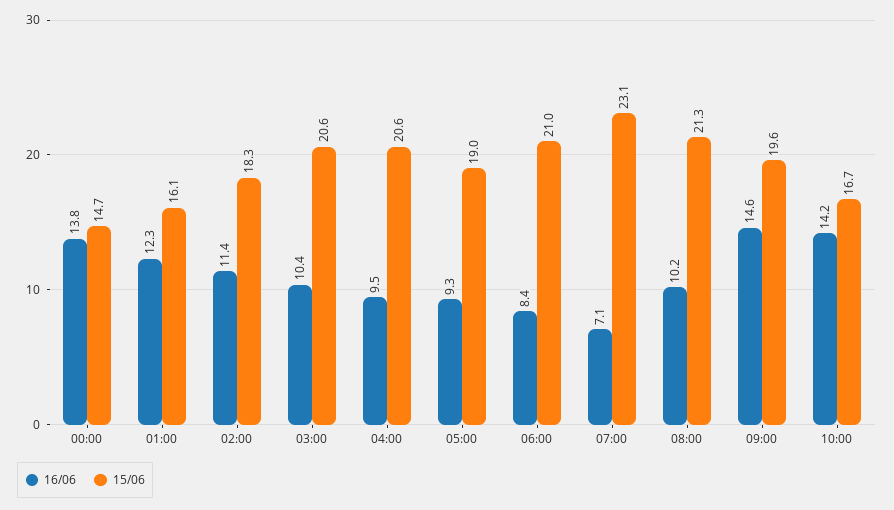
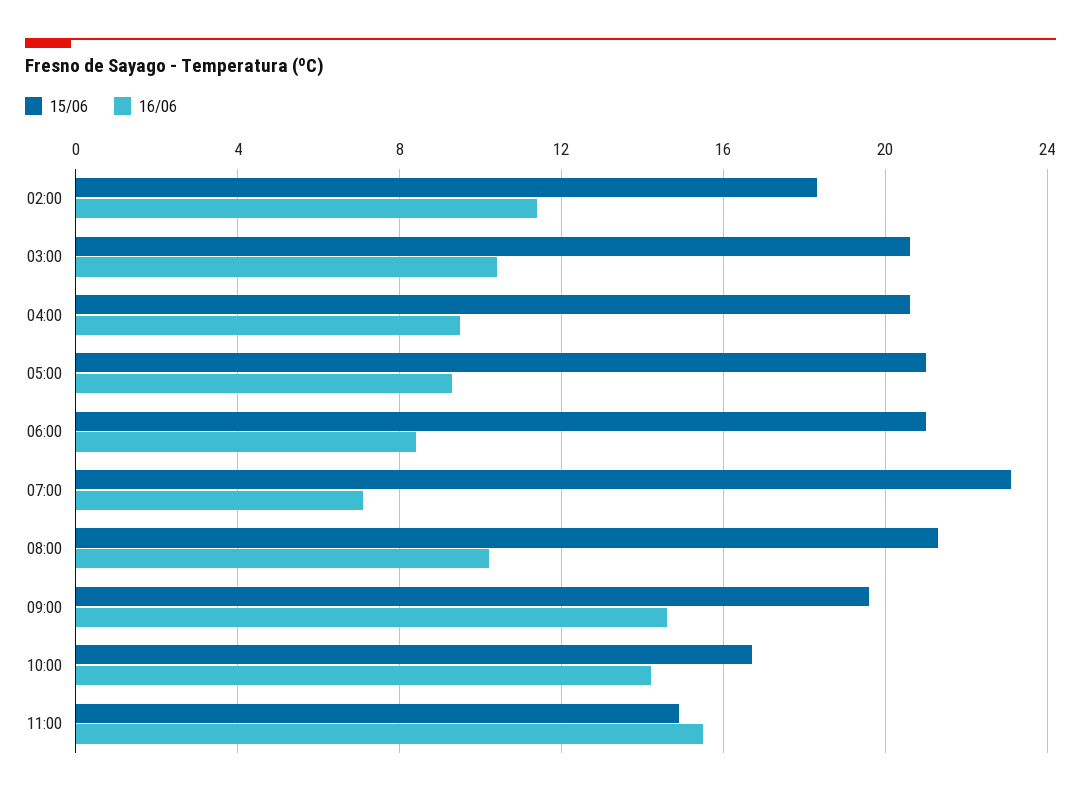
16/06, 00:00: 13.8 -> none
15/06, 00:00: 14.7 -> none
16/06, 01:00: 12.3 -> none
15/06, 01:00: 16.1 -> none
15/06, 05:00: 19 -> 21
15/06, 11:00: none -> 15
16/06, 11:00: none -> 15.5

